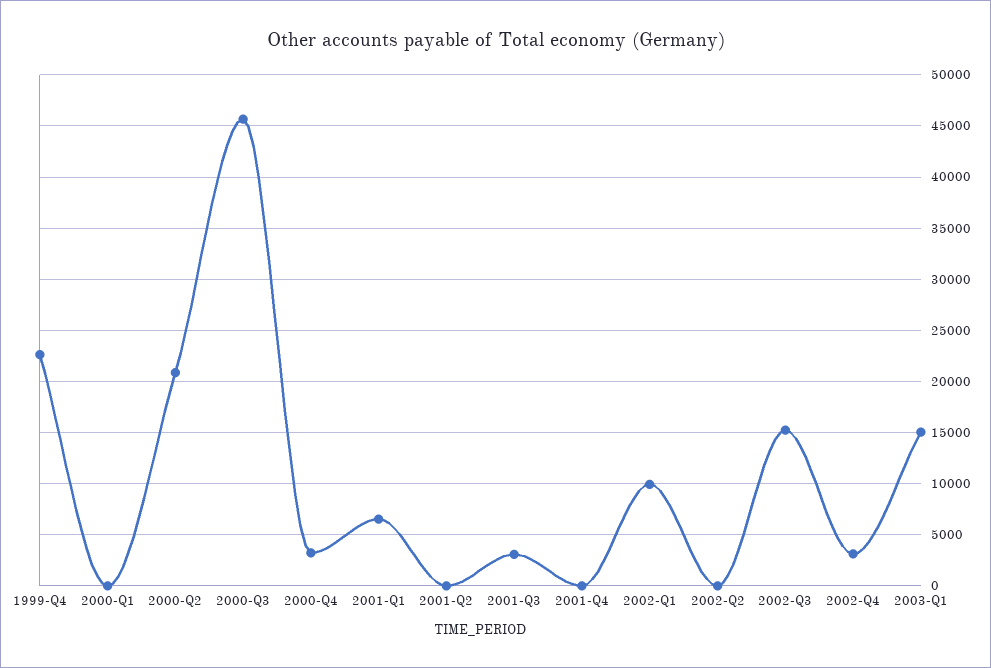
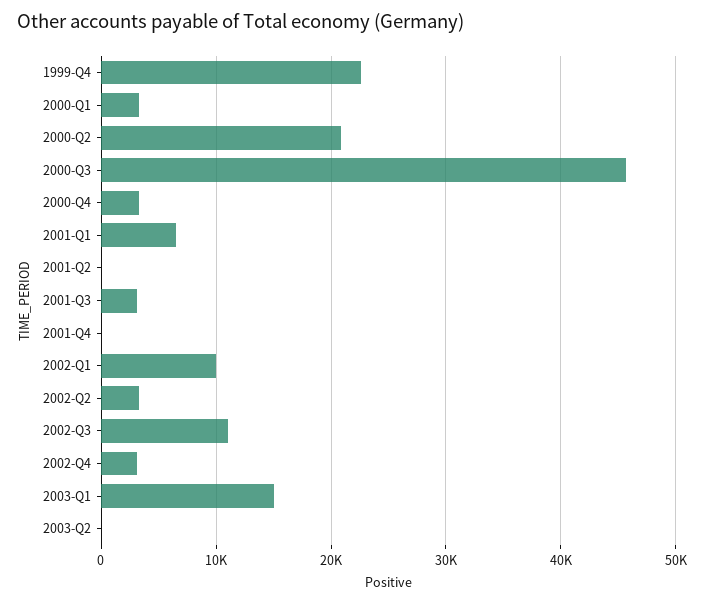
2000-Q1: 0 -> 3000
2002-Q2: 0 -> 3000
2002-Q3: 15000 -> 11000
2003-Q2: none -> 0

